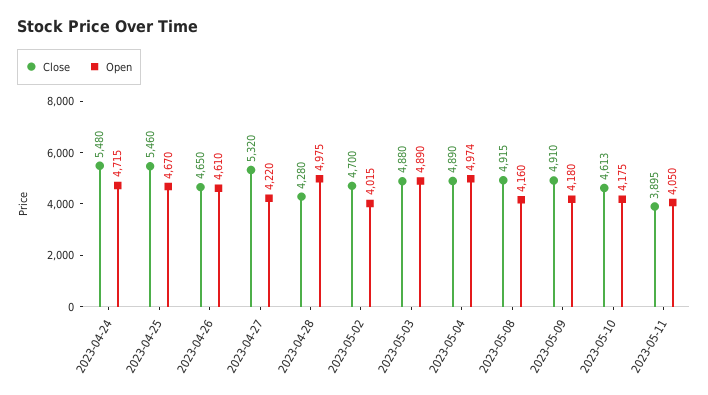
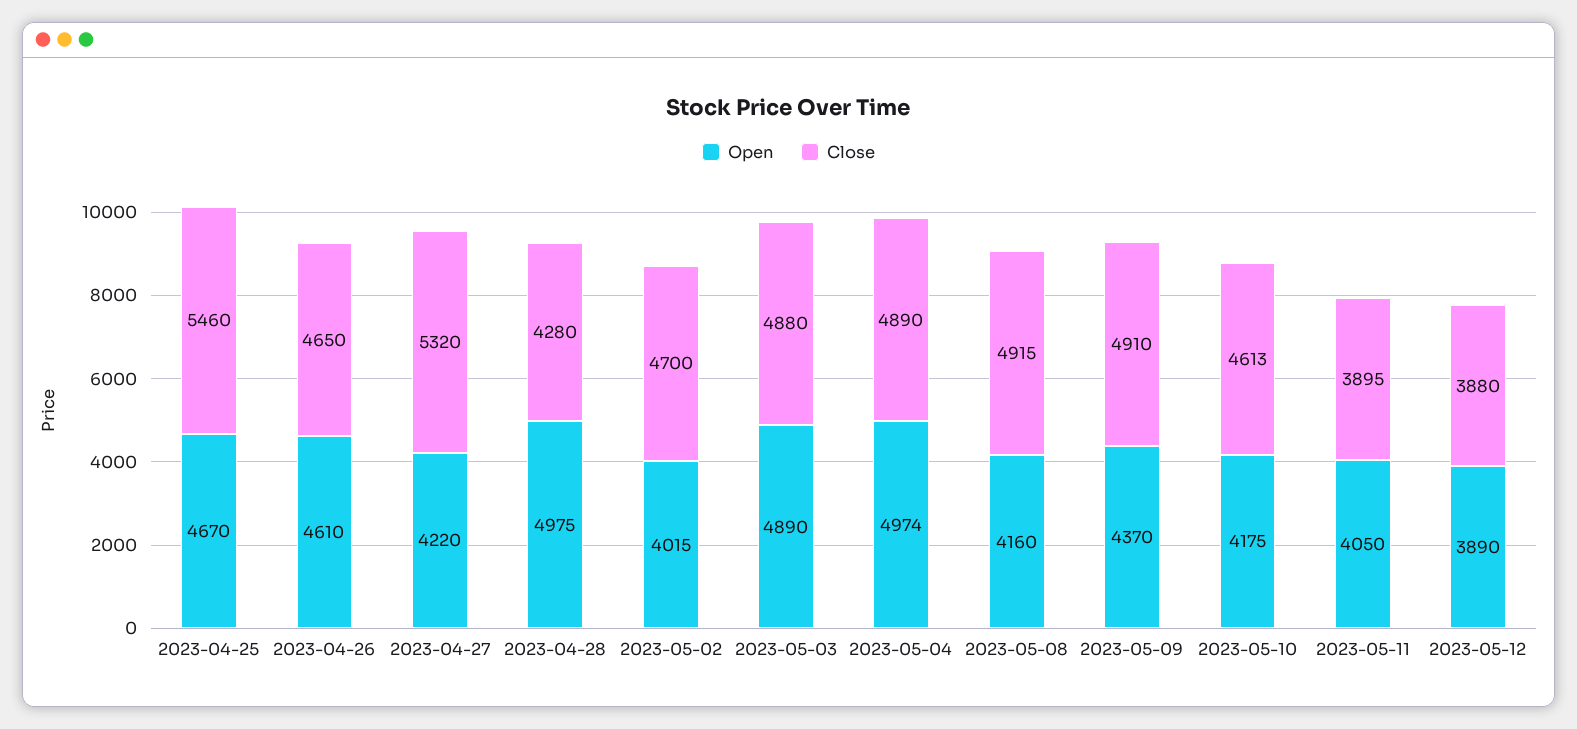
Close, 2023-04-24: 5480 -> none
Open, 2023-04-24: 4715 -> none
Open, 2023-05-09: 4180 -> 4370
Open, 2023-05-12: none -> 3890
Close, 2023-05-12: none -> 3880

